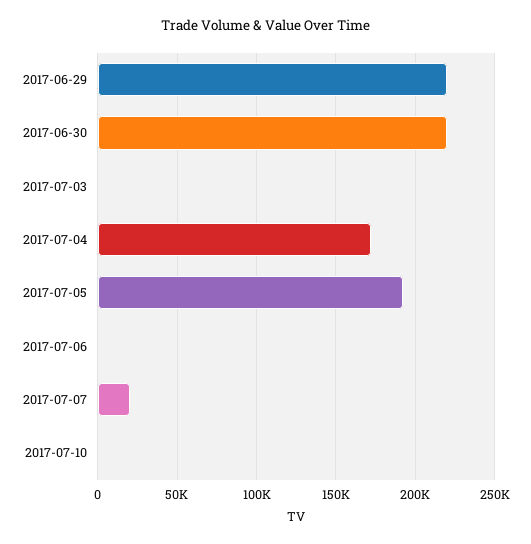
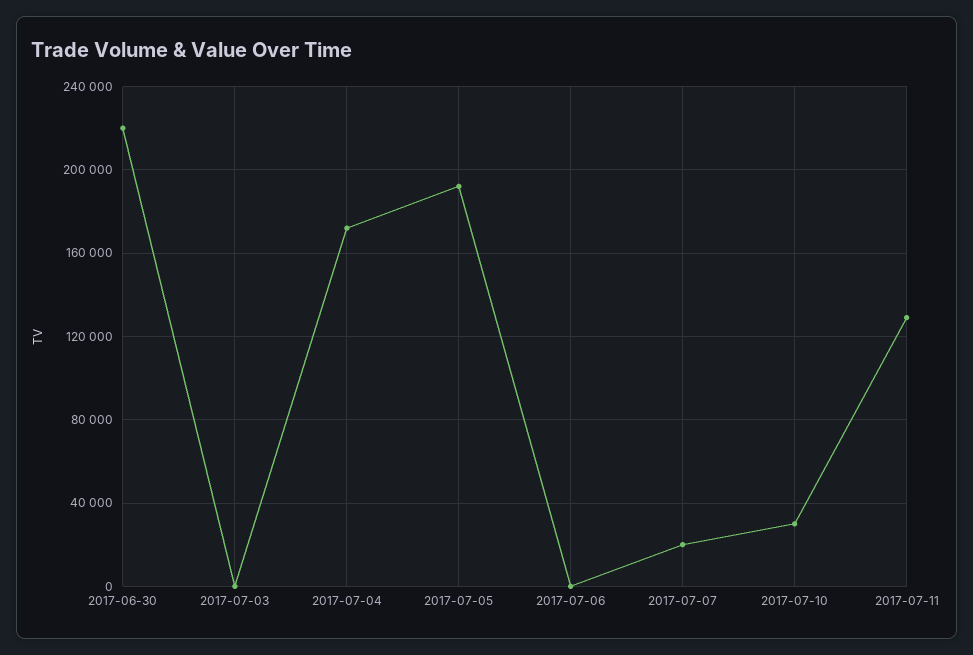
2017-06-29: 220000 -> none
2017-07-10: 0 -> 30000
2017-07-11: none -> 130000

